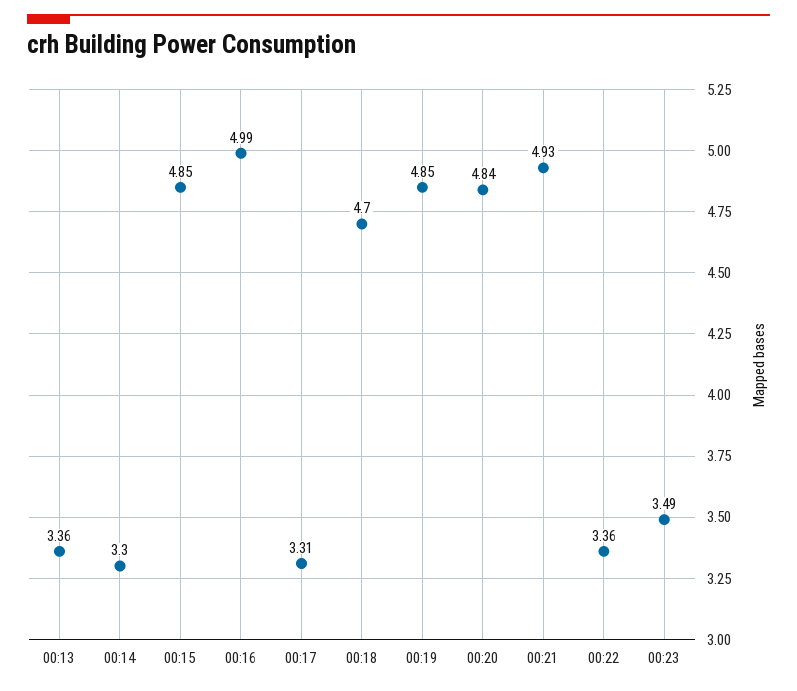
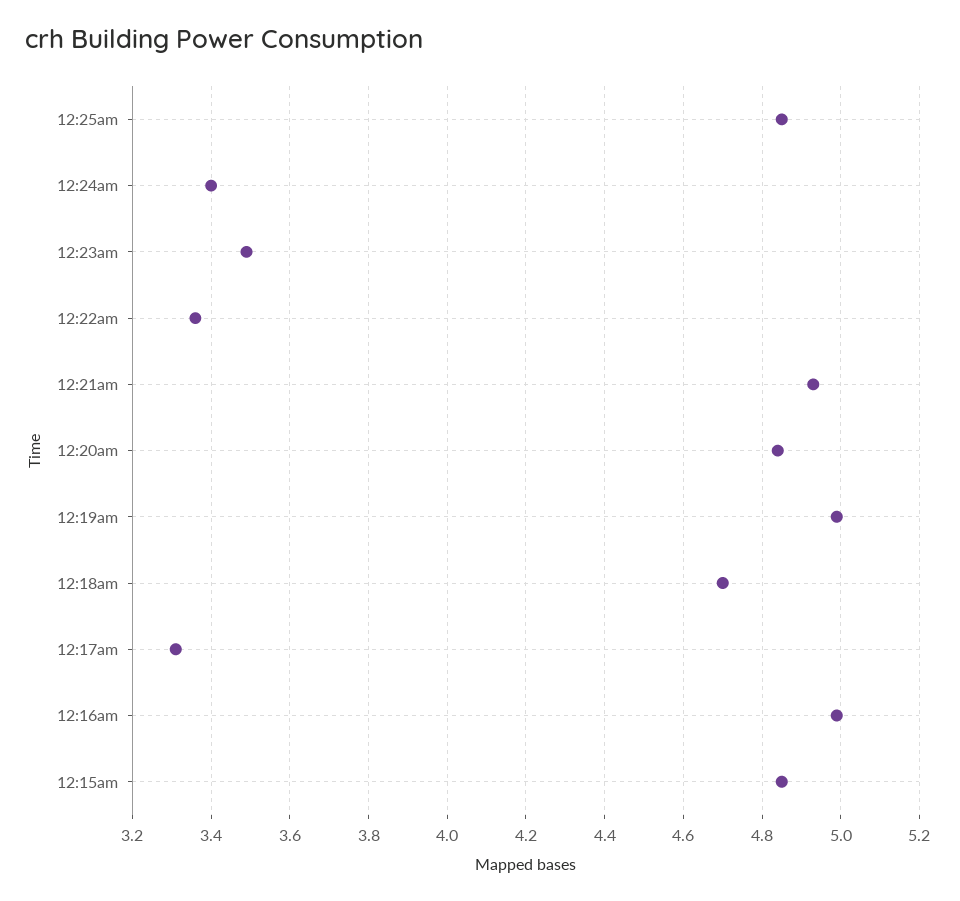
00:13: 3.36 -> none
00:14: 3.3 -> none
00:19: 4.85 -> 5
12:25am: none -> 4.85
12:24am: none -> 3.4

